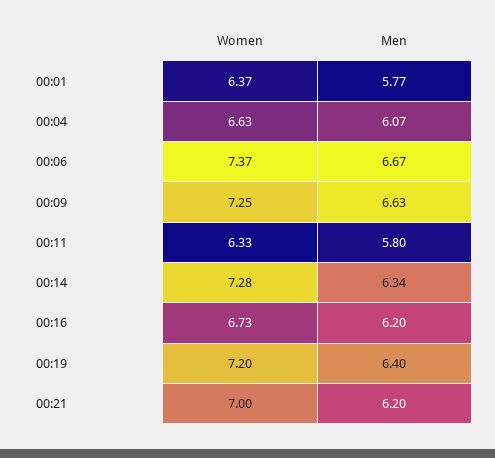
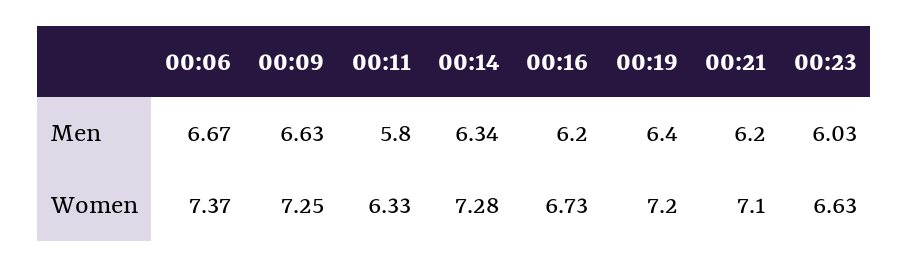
Women, 00:01: 6.37 -> none
Men, 00:01: 5.77 -> none
Women, 00:04: 6.63 -> none
Men, 00:04: 6.07 -> none
Women, 00:21: 7 -> 7.1
Men, 00:23: none -> 6.03
Women, 00:23: none -> 6.63

